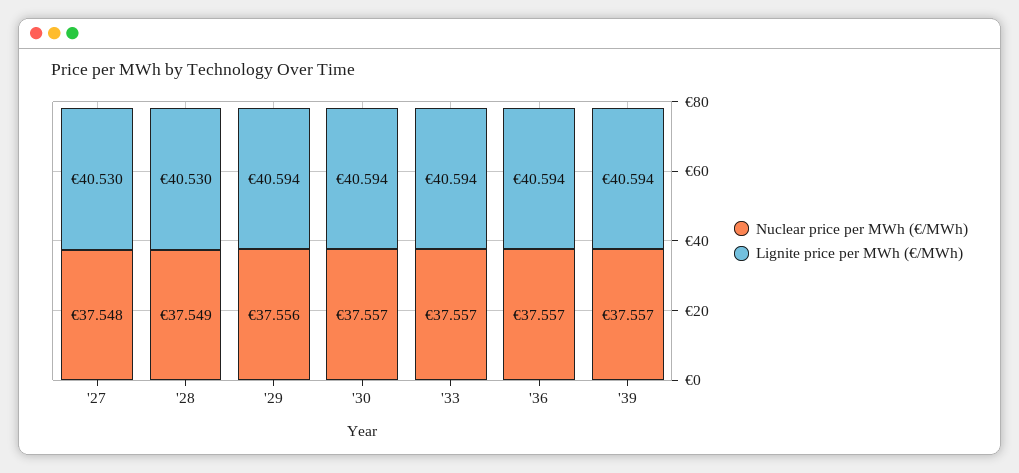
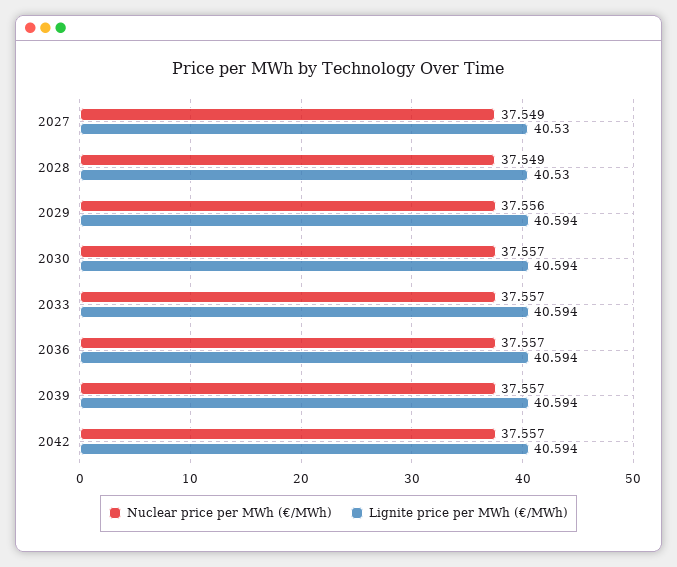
Nuclear price per MWh (€/MWh), '27: 37.548 -> 37.549
Nuclear price per MWh (€/MWh), 2042: none -> 37.557
Lignite price per MWh (€/MWh), 2042: none -> 40.594

